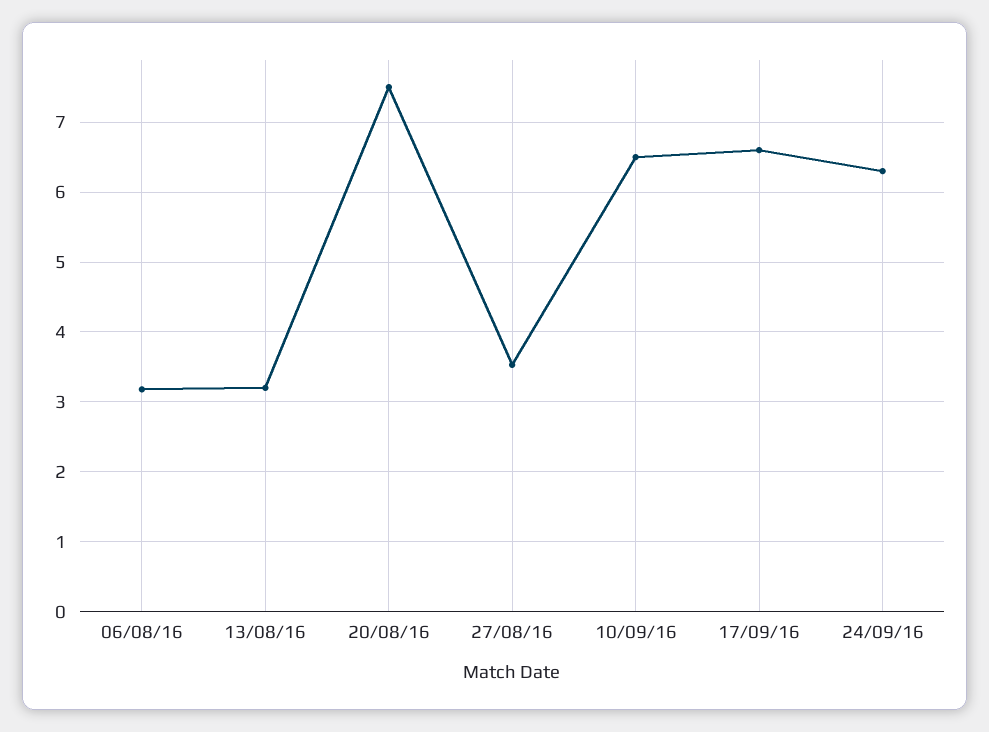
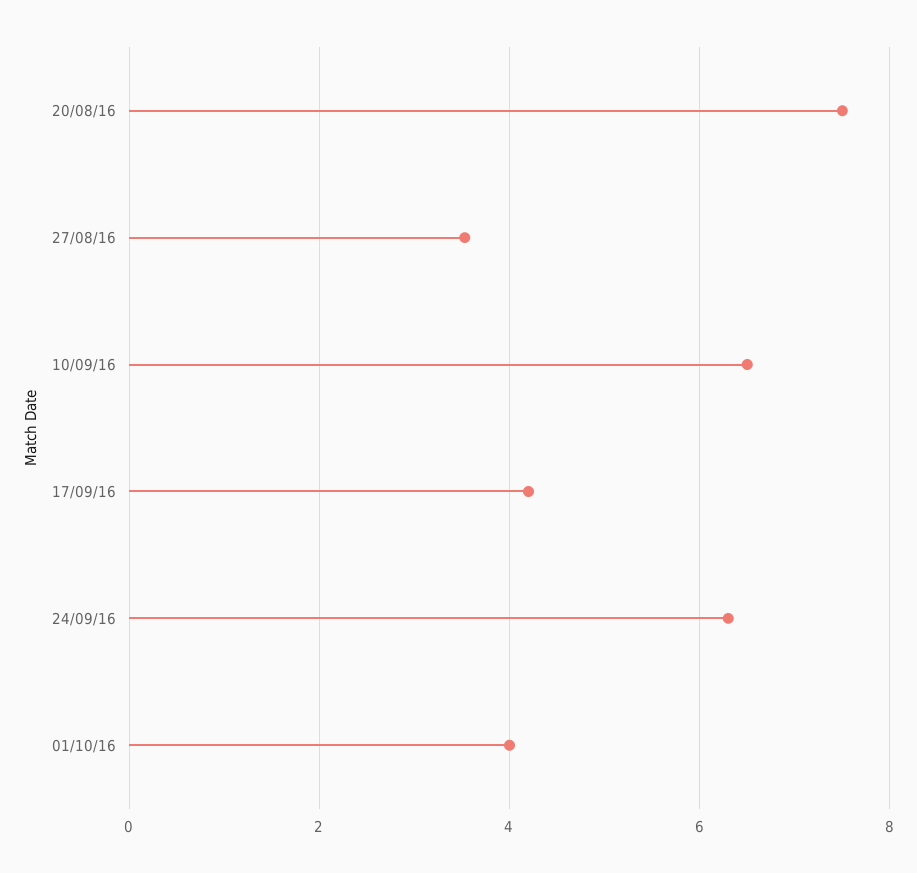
06/08/16: 3.2 -> none
13/08/16: 3.2 -> none
17/09/16: 6.6 -> 4.2
01/10/16: none -> 4

